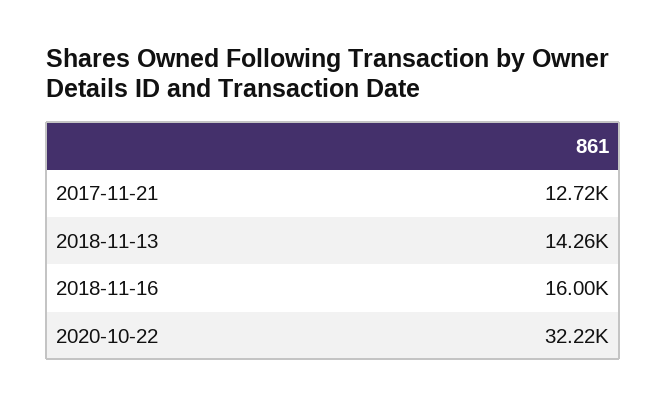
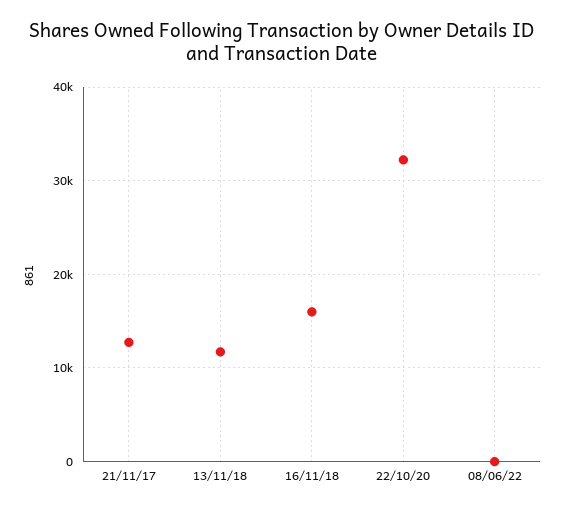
2018-11-13: 14260 -> 12000
08/06/22: none -> 0

